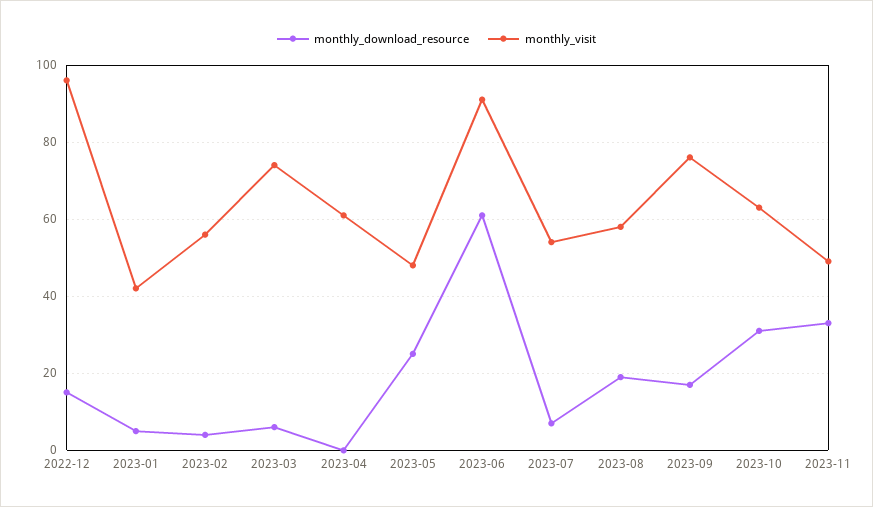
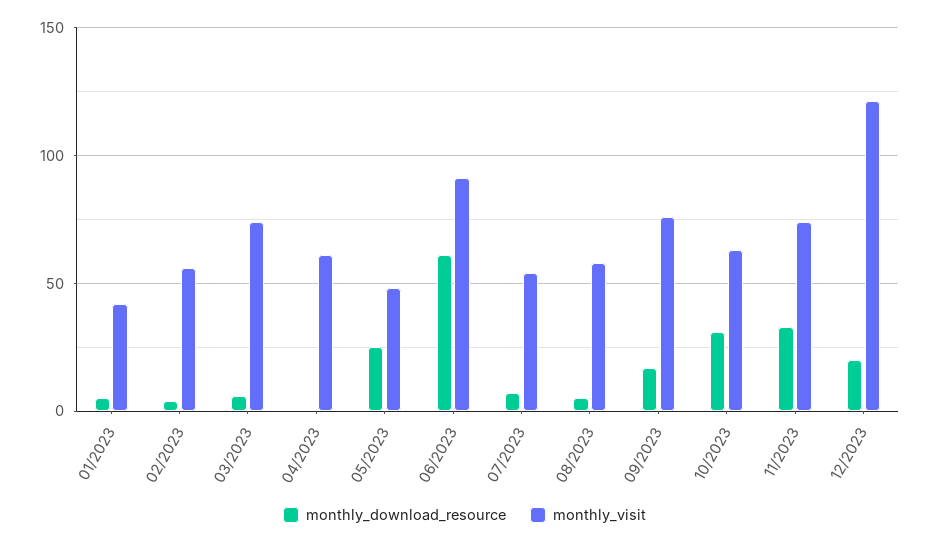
monthly_download_resource, 2022-12: 15 -> none
monthly_visit, 2022-12: 95 -> none
monthly_download_resource, 2023-08: 20 -> 5
monthly_visit, 2023-11: 50 -> 75
monthly_download_resource, 12/2023: none -> 20
monthly_visit, 12/2023: none -> 120

